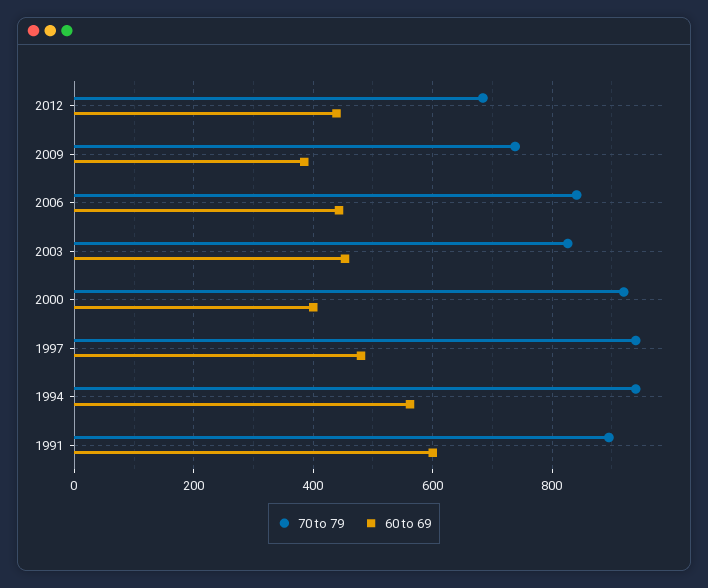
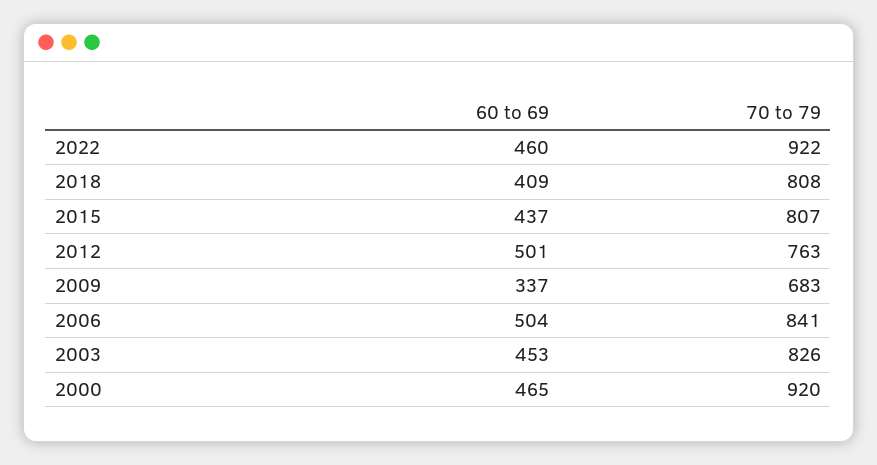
70 to 79, 2012: 680 -> 763
60 to 69, 2012: 440 -> 501
70 to 79, 2009: 740 -> 683
60 to 69, 2009: 380 -> 337
60 to 69, 2006: 440 -> 504
60 to 69, 2000: 400 -> 465
70 to 79, 1997: 940 -> none
60 to 69, 1997: 480 -> none
70 to 79, 1994: 940 -> none
60 to 69, 1994: 560 -> none
70 to 79, 1991: 900 -> none
60 to 69, 1991: 600 -> none
60 to 69, 2022: none -> 460
70 to 79, 2022: none -> 922
60 to 69, 2018: none -> 409
70 to 79, 2018: none -> 808
60 to 69, 2015: none -> 437
70 to 79, 2015: none -> 807

